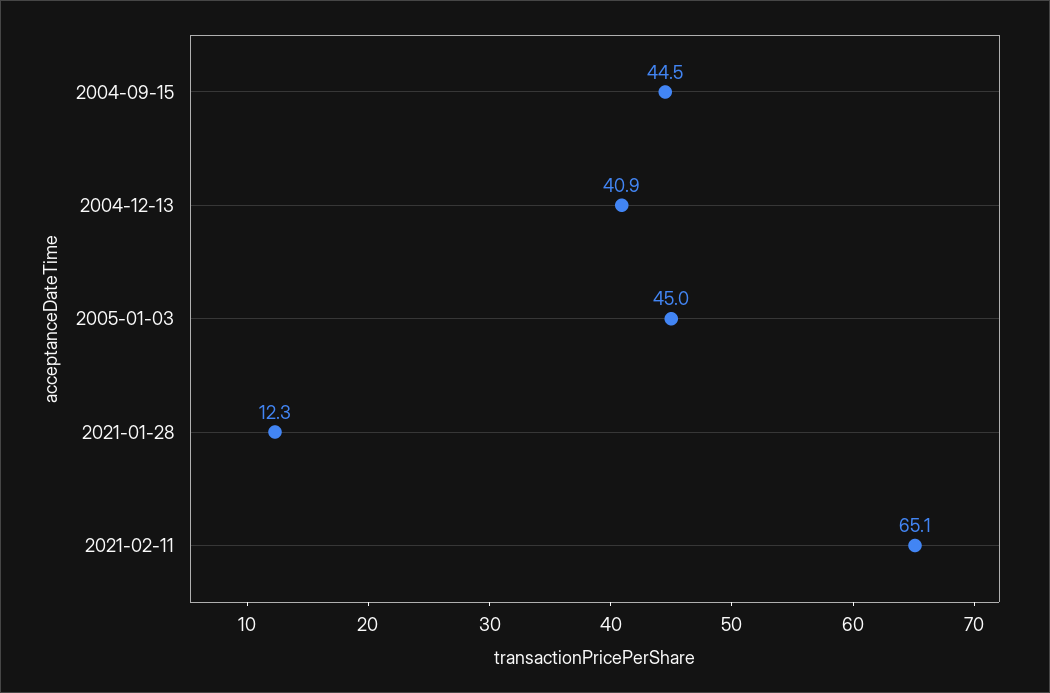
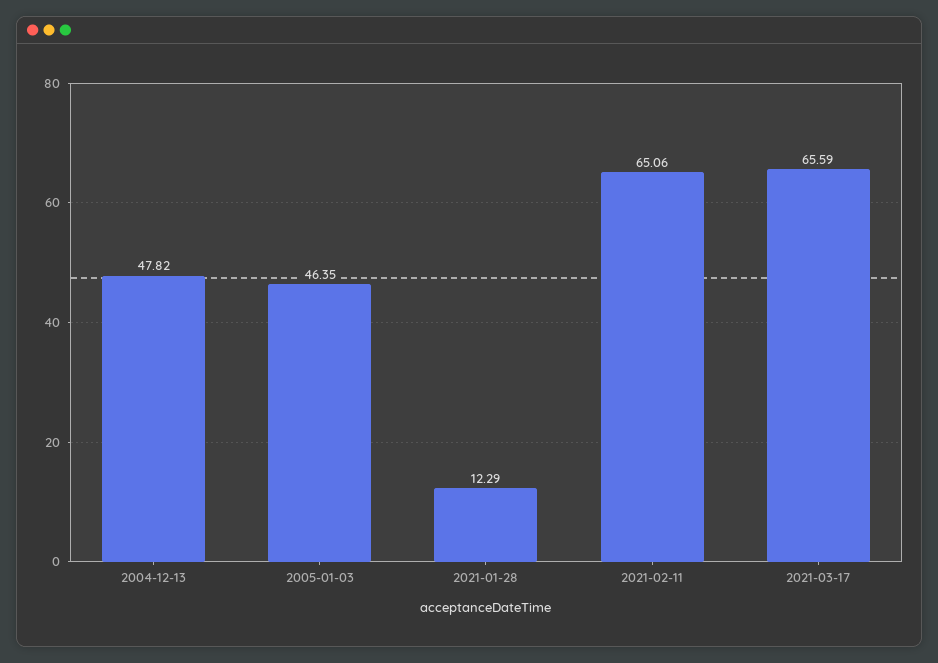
2004-09-15: 44.5 -> none
2004-12-13: 40.9 -> 47.82
2005-01-03: 45 -> 46.35
2021-03-17: none -> 65.59

